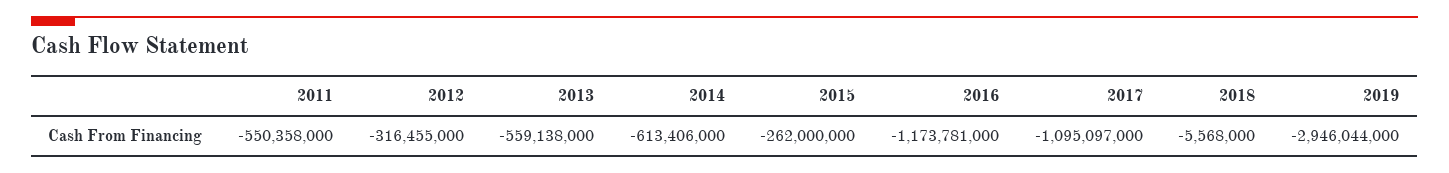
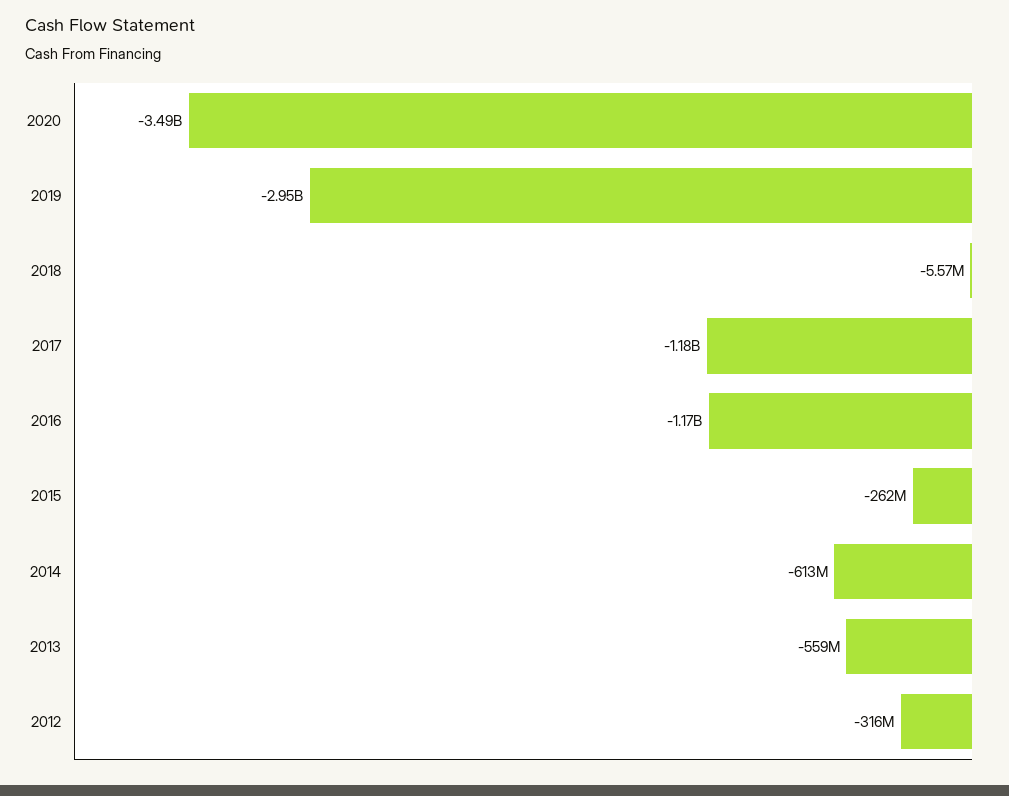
2011: -550358000 -> none
2017: -1095097000 -> -1180000000
2020: none -> -3490000000

